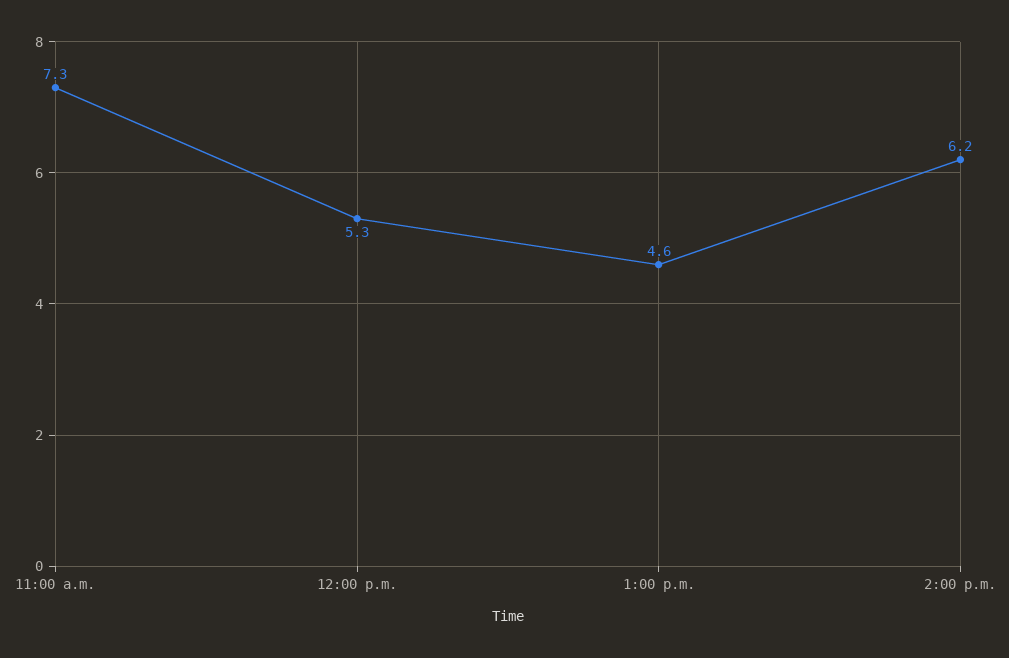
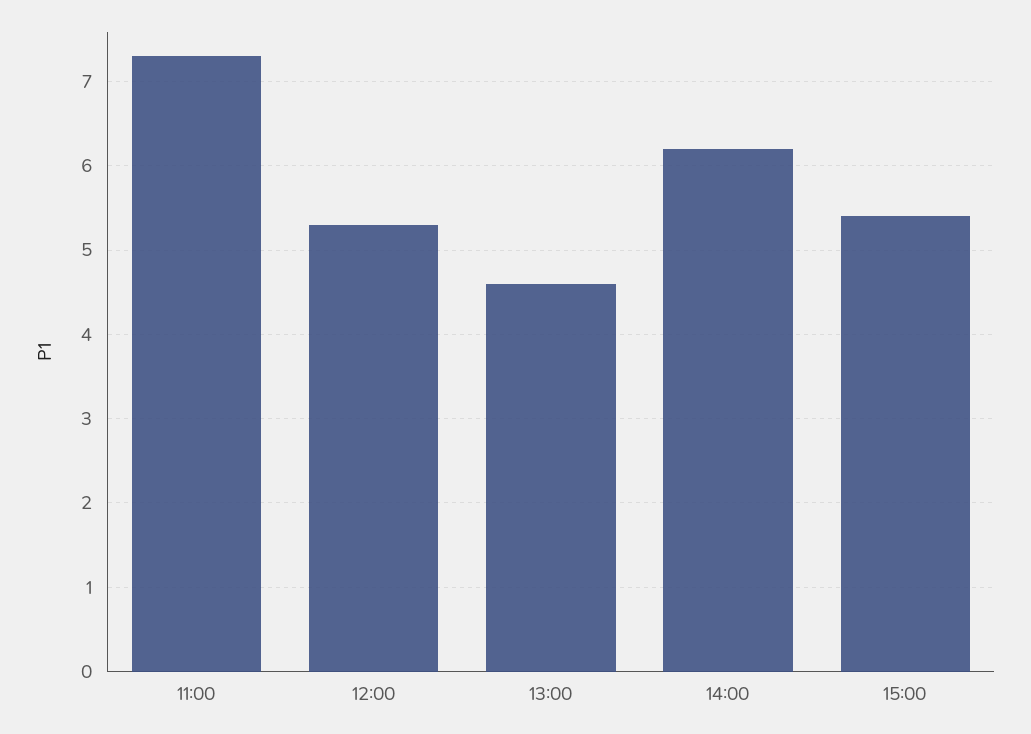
15:00: none -> 5.4

